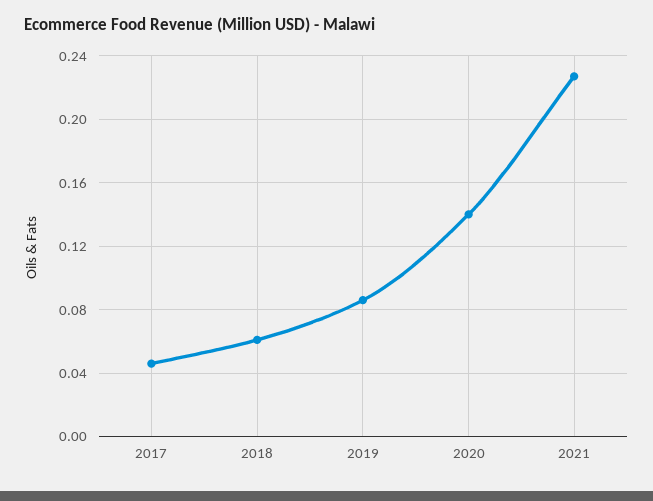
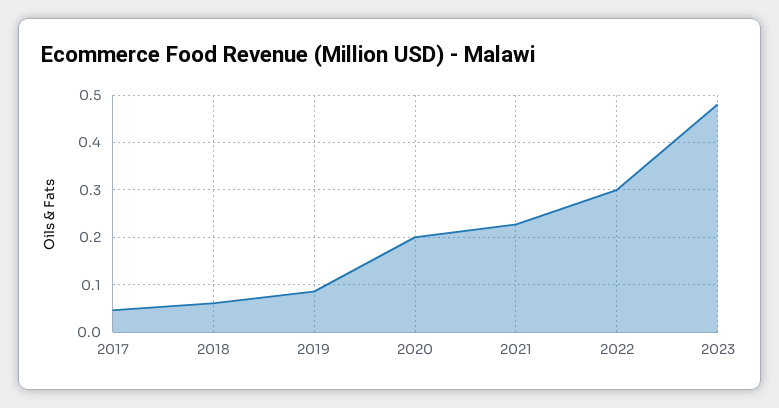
2020: 0.14 -> 0.2
2022: none -> 0.3
2023: none -> 0.48

